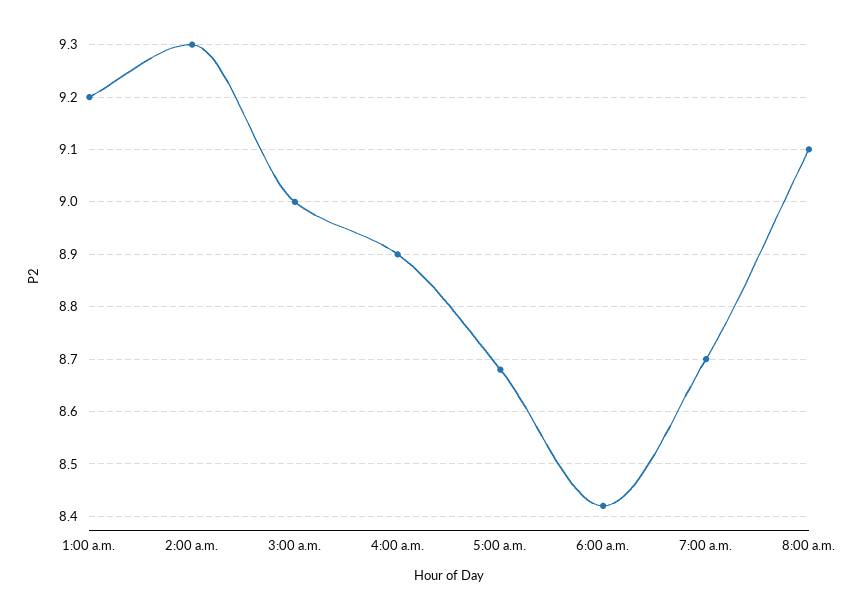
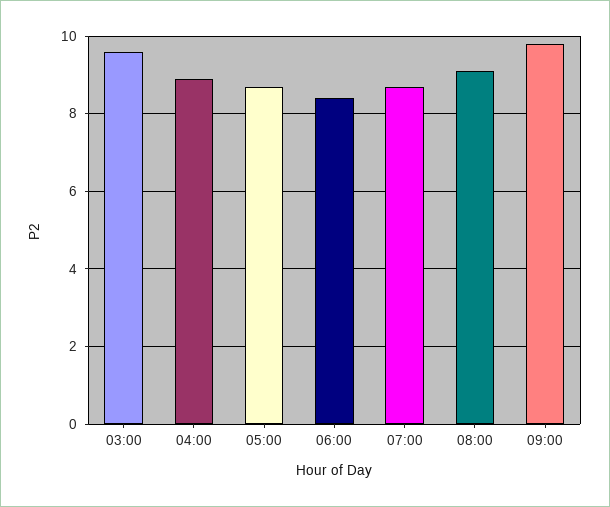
1:00 a.m.: 9.2 -> none
2:00 a.m.: 9.3 -> none
3:00 a.m.: 9 -> 9.6
09:00: none -> 9.8

